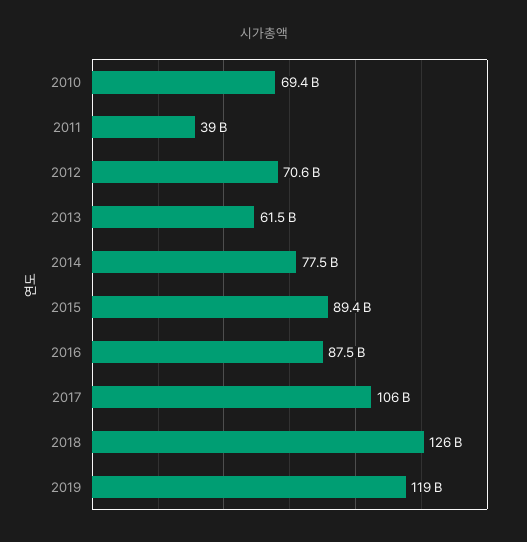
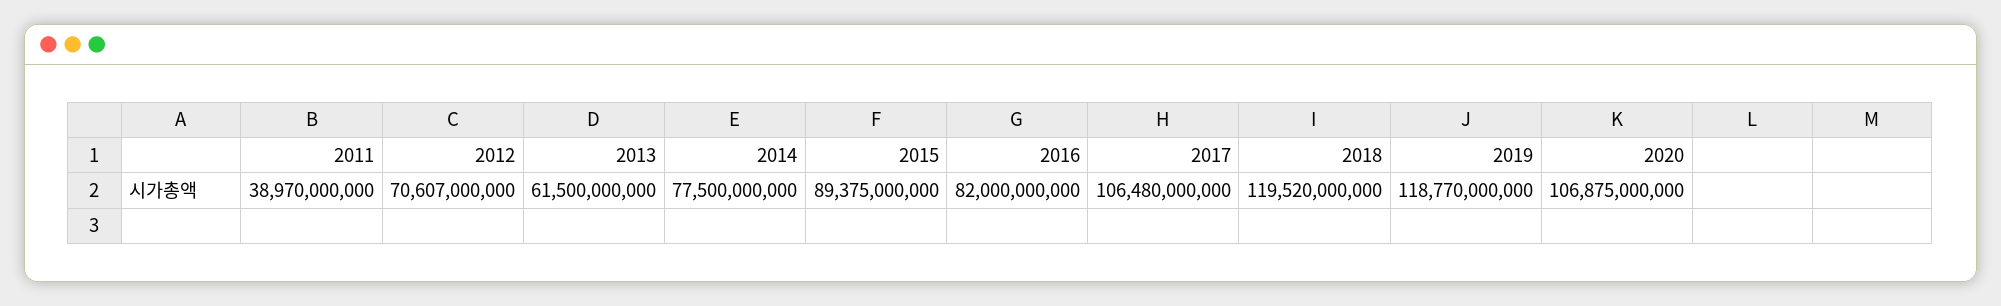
2010: 69400000000 -> none
2016: 87500000000 -> 82000000000
2018: 126000000000 -> 119520000000
2020: none -> 106875000000

